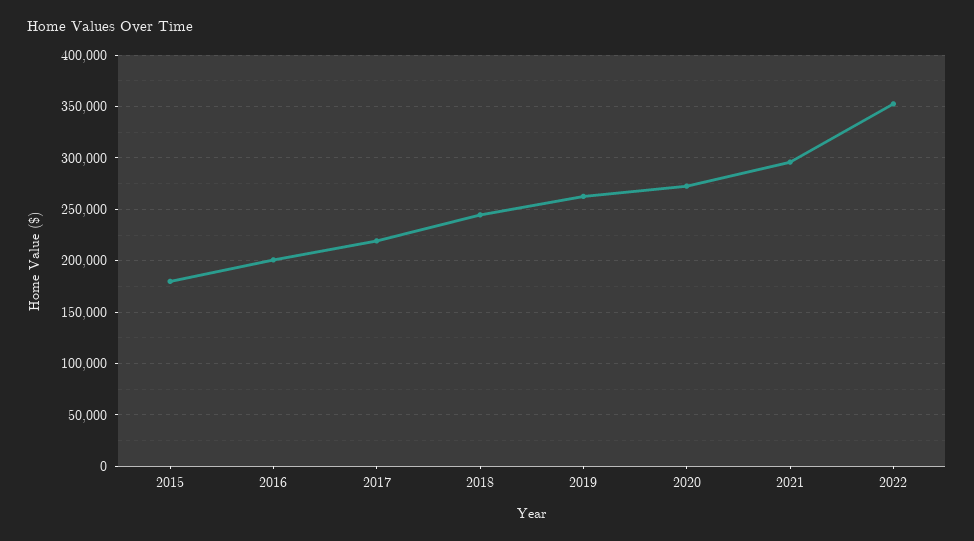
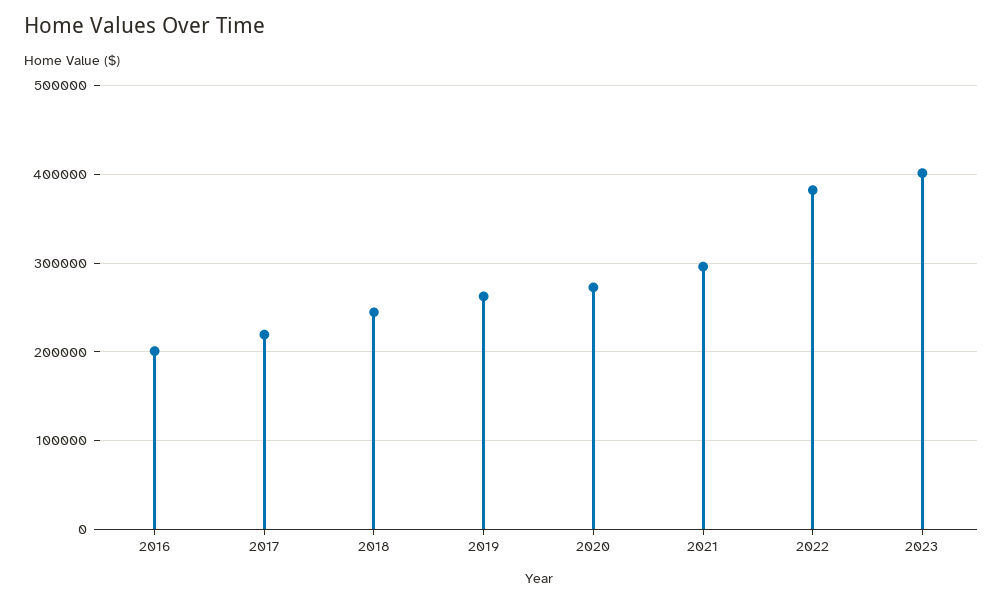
2015: 180000 -> none
2022: 350000 -> 380000
2023: none -> 400000

